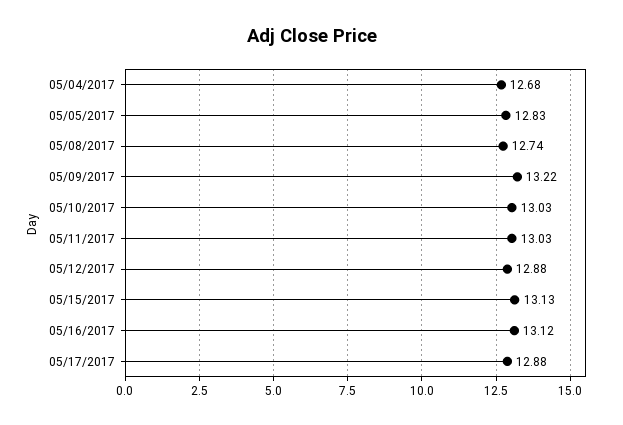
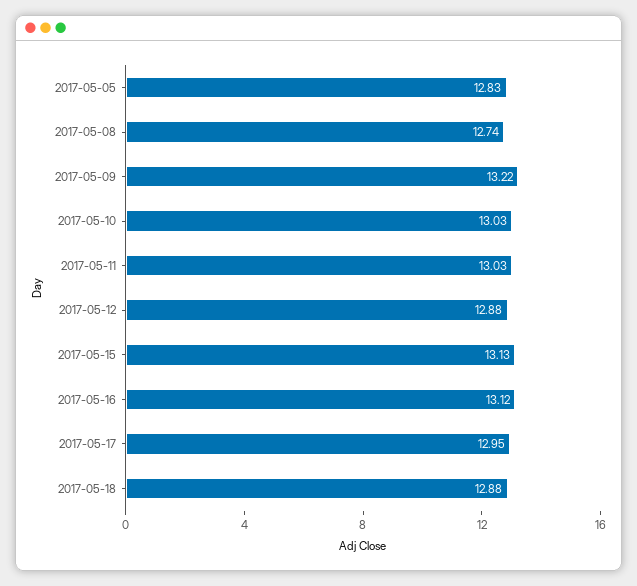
05/04/2017: 12.68 -> none
05/17/2017: 12.88 -> 12.95
2017-05-18: none -> 12.88

